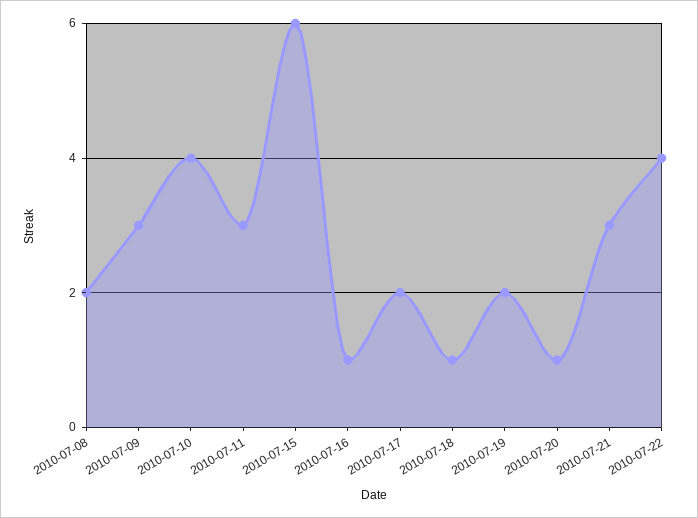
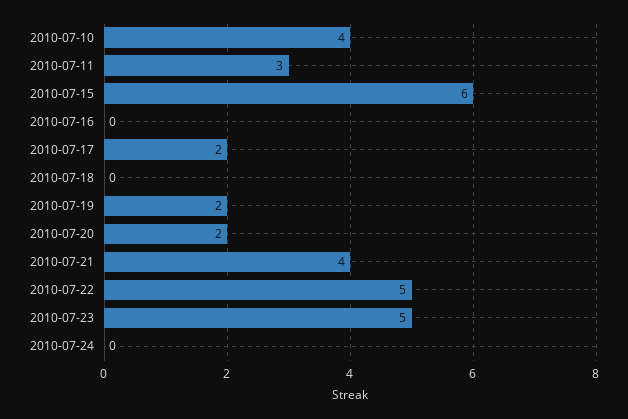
2010-07-08: 2 -> none
2010-07-09: 3 -> none
2010-07-16: 1 -> 0
2010-07-18: 1 -> 0
2010-07-20: 1 -> 2
2010-07-21: 3 -> 4
2010-07-22: 4 -> 5
2010-07-23: none -> 5
2010-07-24: none -> 0

